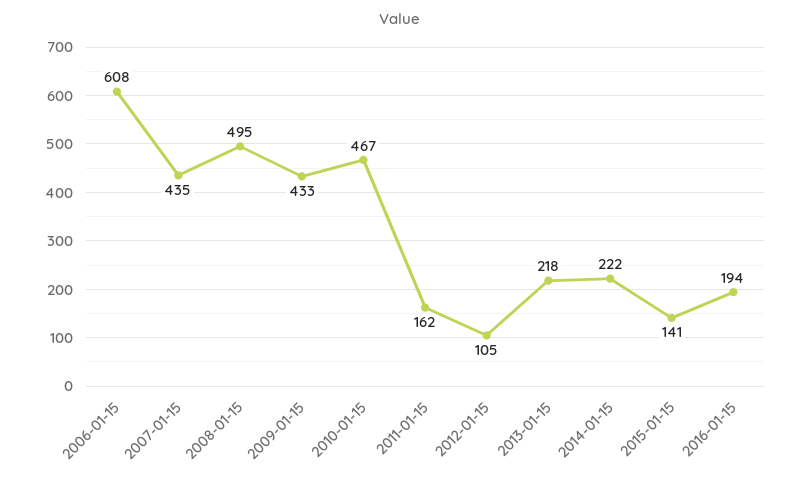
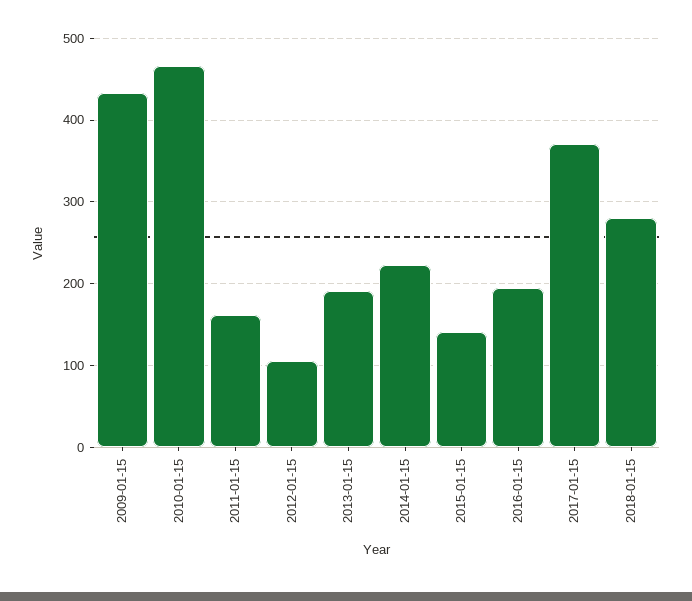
2006-01-15: 608 -> none
2007-01-15: 435 -> none
2008-01-15: 495 -> none
2013-01-15: 218 -> 190
2017-01-15: none -> 370
2018-01-15: none -> 280

